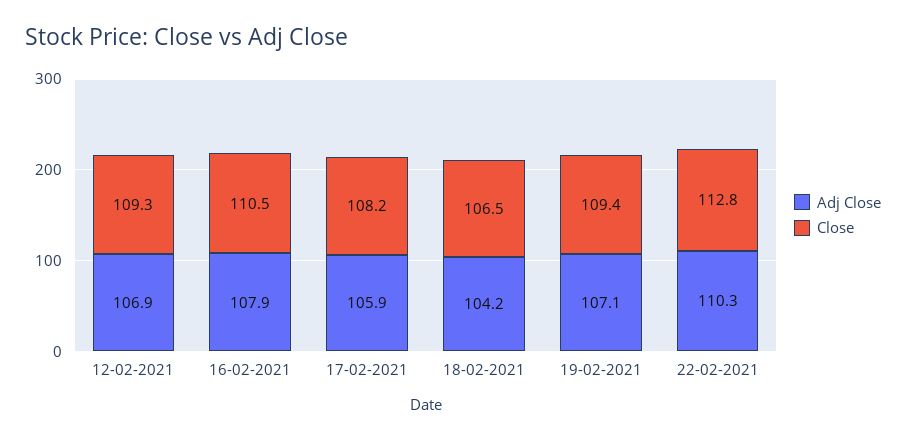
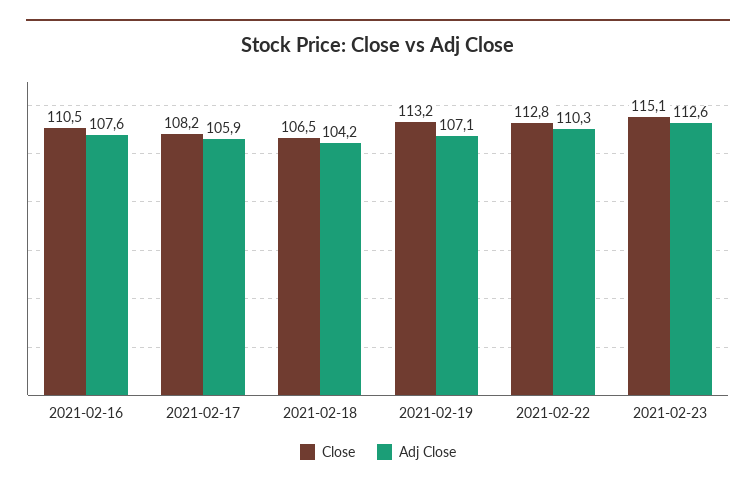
Adj Close, 12-02-2021: 106.9 -> none
Close, 12-02-2021: 109.3 -> none
Adj Close, 16-02-2021: 107.9 -> 107.6
Close, 19-02-2021: 109.4 -> 113.2
Close, 2021-02-23: none -> 115.1
Adj Close, 2021-02-23: none -> 112.6

